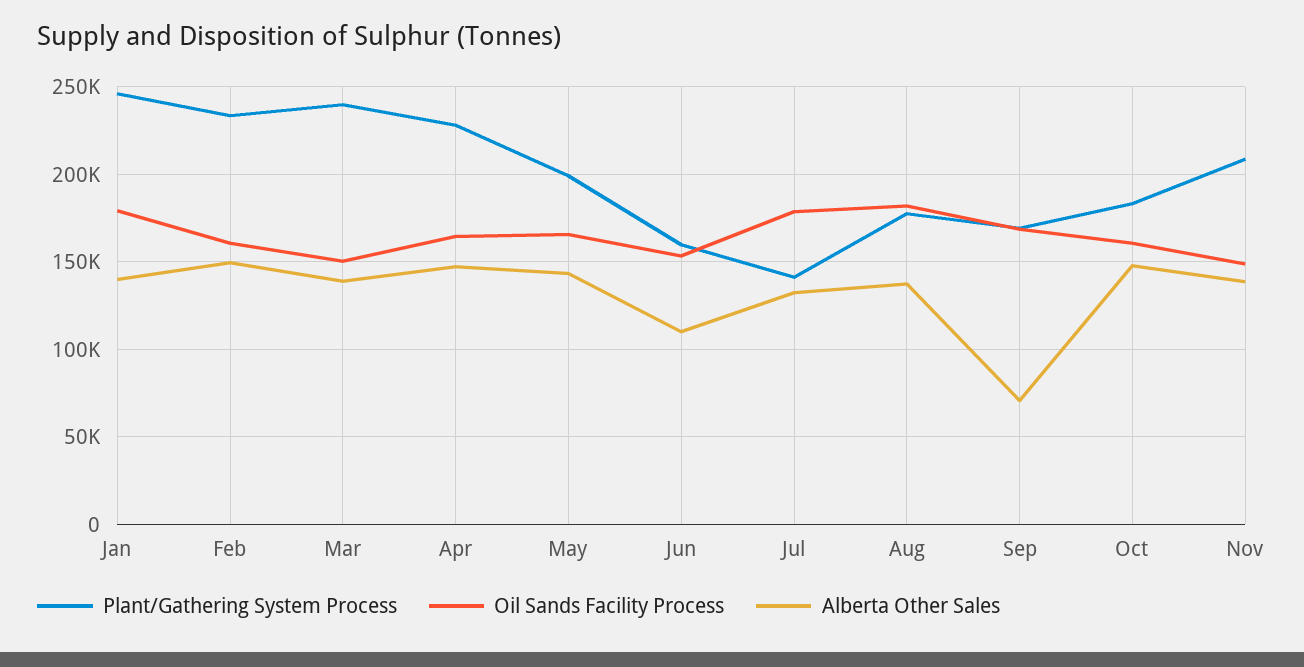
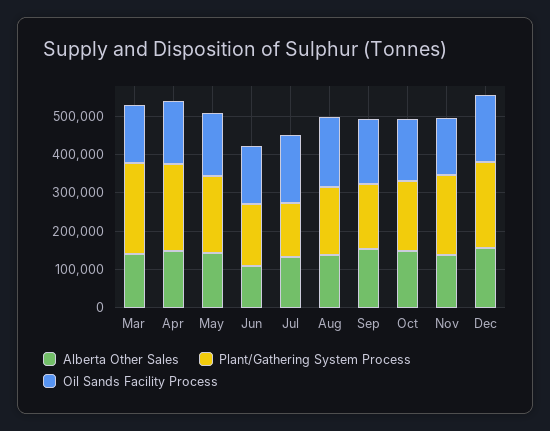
Plant/Gathering System Process, Jan: 245000 -> none
Oil Sands Facility Process, Jan: 180000 -> none
Alberta Other Sales, Jan: 140000 -> none
Plant/Gathering System Process, Feb: 235000 -> none
Oil Sands Facility Process, Feb: 160000 -> none
Alberta Other Sales, Feb: 150000 -> none
Alberta Other Sales, Sep: 70000 -> 150000
Alberta Other Sales, Dec: none -> 150000
Plant/Gathering System Process, Dec: none -> 225000
Oil Sands Facility Process, Dec: none -> 175000

